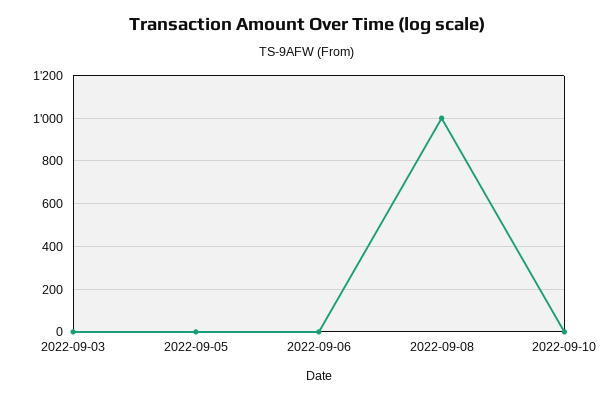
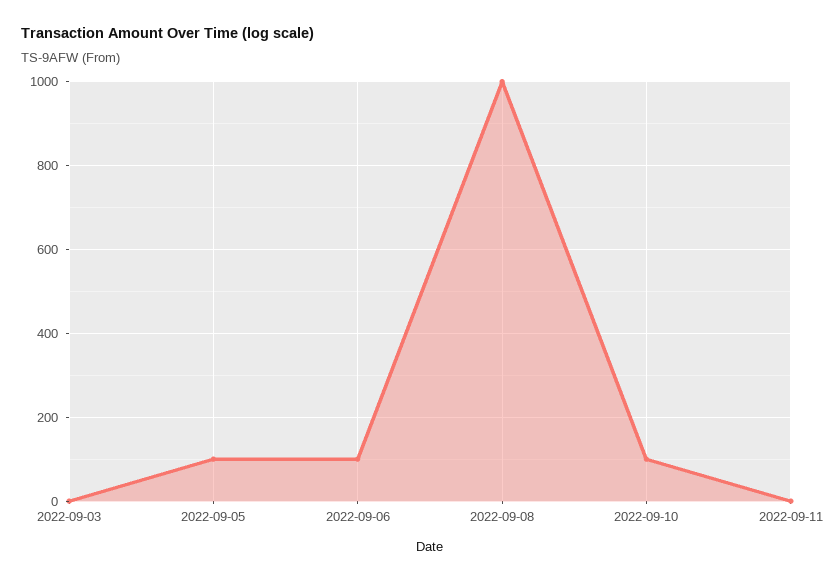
2022-09-05: 0 -> 100
2022-09-06: 0 -> 100
2022-09-10: 0 -> 100
2022-09-11: none -> 0

